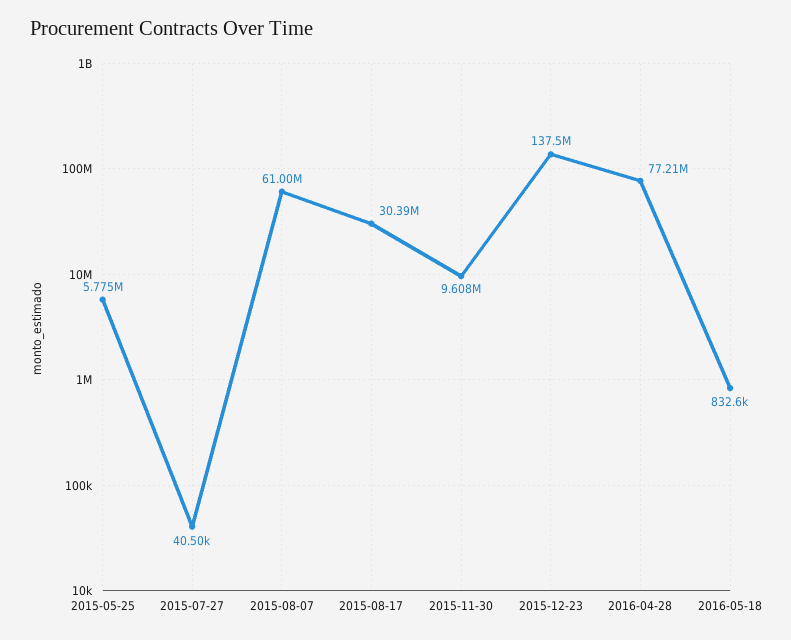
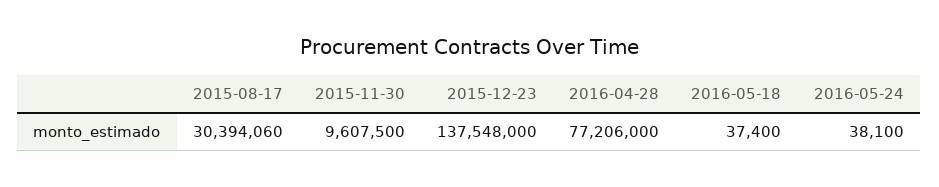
2015-05-25: 5775000 -> none
2015-07-27: 40500 -> none
2015-08-07: 61000000 -> none
2016-05-18: 832600 -> 37400
2016-05-24: none -> 38100

